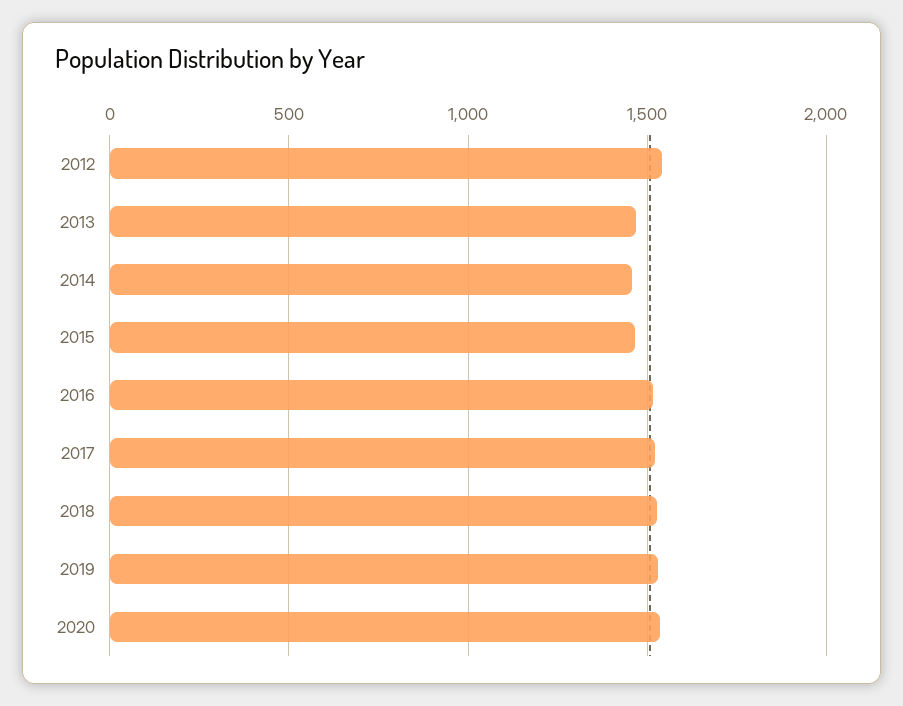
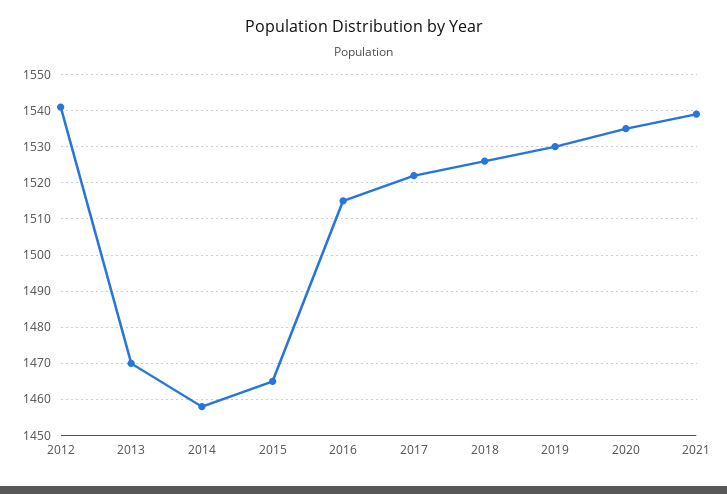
2021: none -> 1540

